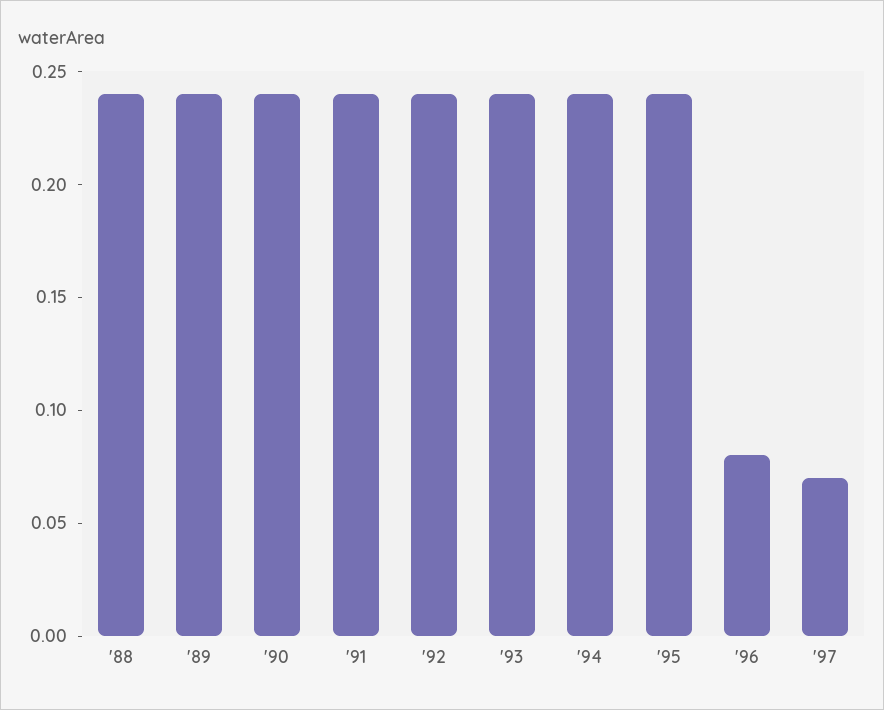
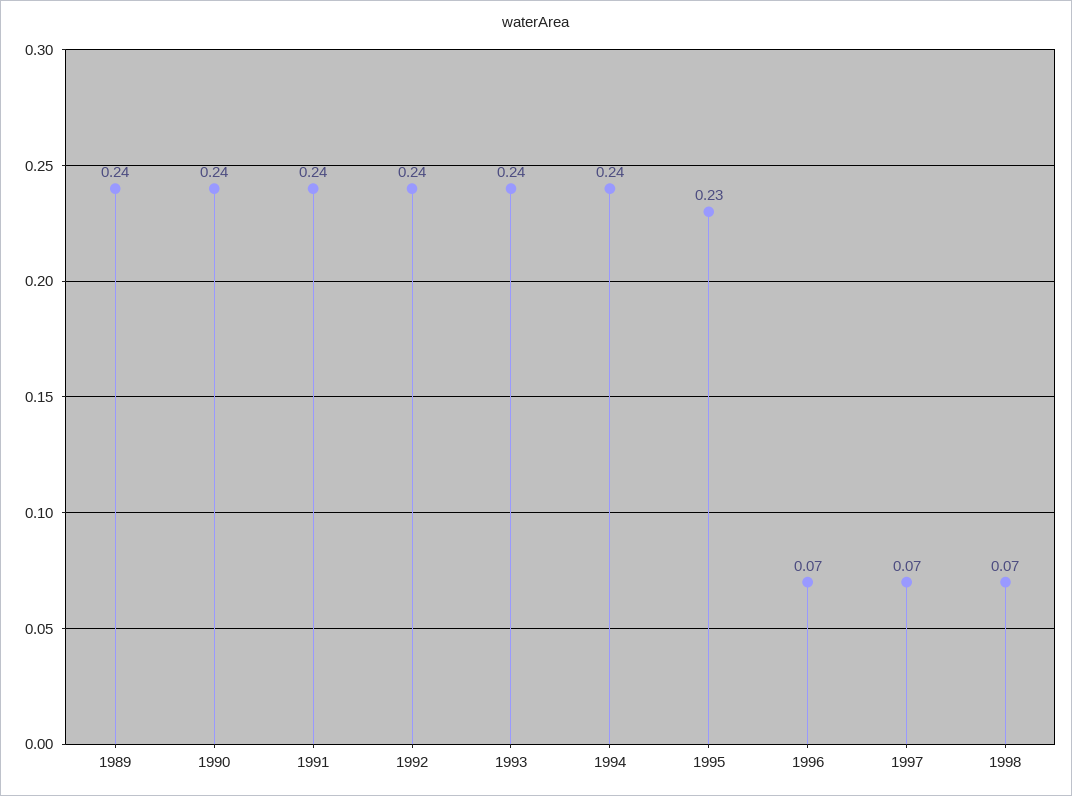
'88: 0.24 -> none
'95: 0.24 -> 0.23
'96: 0.08 -> 0.07
1998: none -> 0.07

